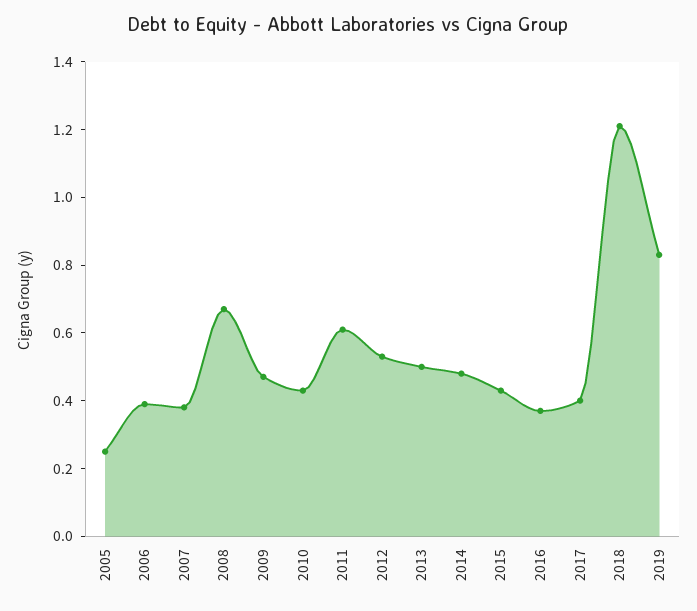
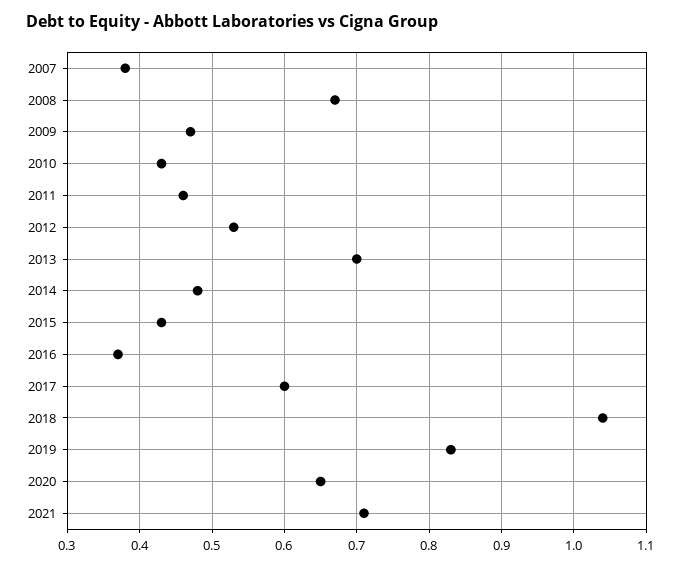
2005: 0.25 -> none
2006: 0.4 -> none
2011: 0.6 -> 0.46
2013: 0.5 -> 0.7
2017: 0.4 -> 0.6
2018: 1.2 -> 1.04
2020: none -> 0.65
2021: none -> 0.71

